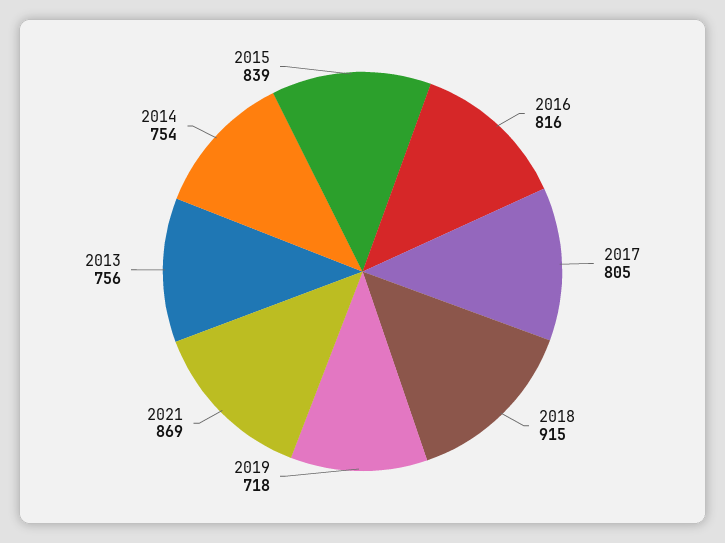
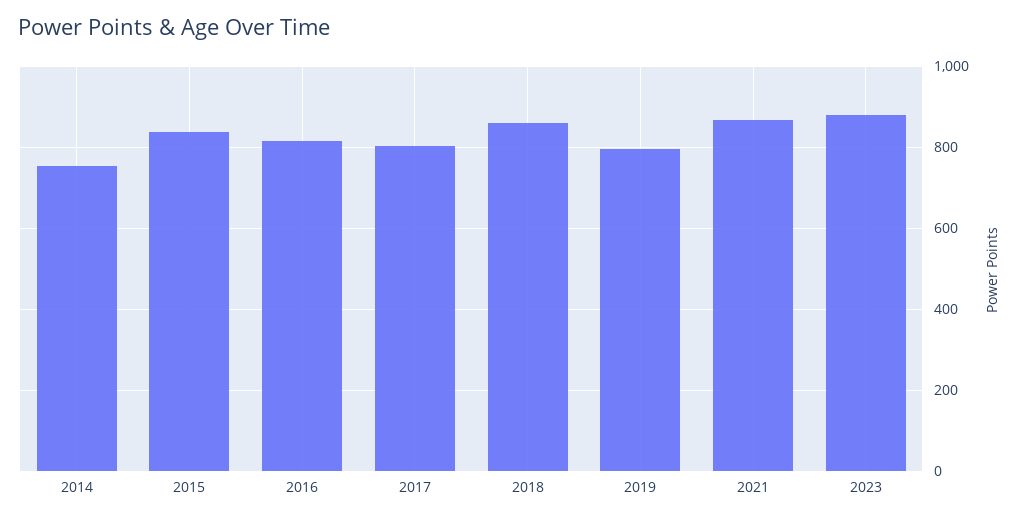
2018: 915 -> 860
2019: 718 -> 800
2013: 756 -> none
2023: none -> 880

